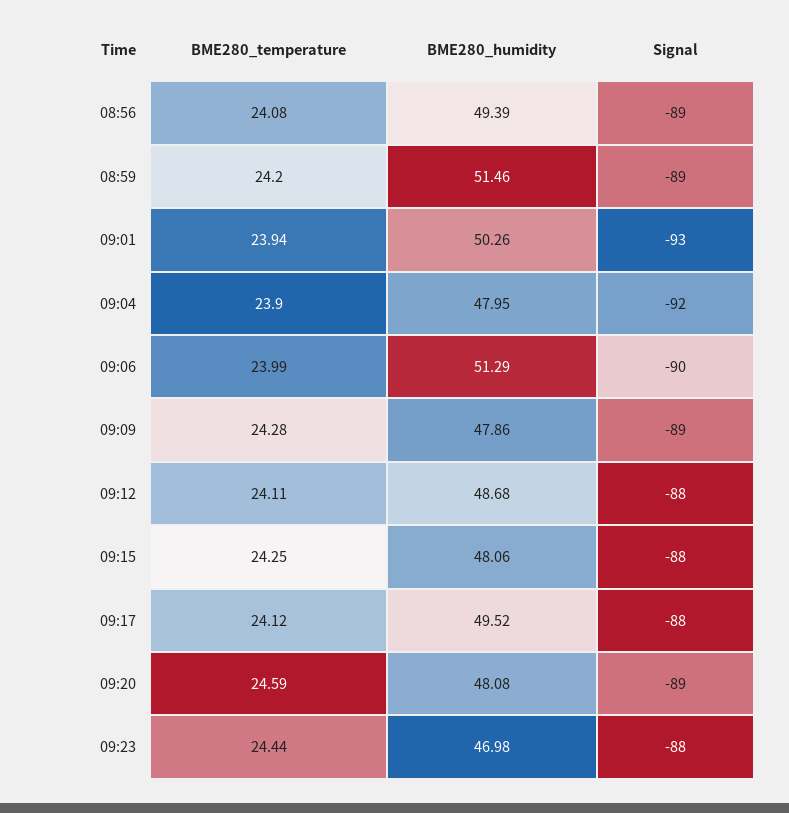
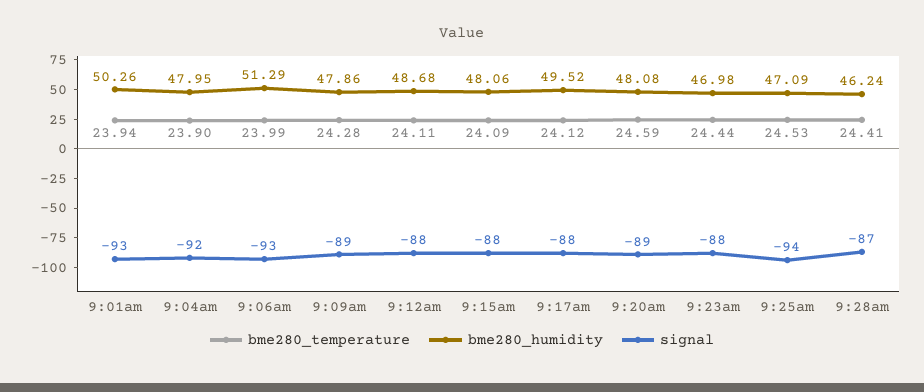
BME280_temperature, 08:56: 24.08 -> none
BME280_humidity, 08:56: 49.39 -> none
Signal, 08:56: -89 -> none
BME280_temperature, 08:59: 24.2 -> none
BME280_humidity, 08:59: 51.46 -> none
Signal, 08:59: -89 -> none
Signal, 09:06: -90 -> -93
BME280_temperature, 09:15: 24.25 -> 24.09
BME280_temperature, 9:25am: none -> 24.53
BME280_humidity, 9:25am: none -> 47.09
Signal, 9:25am: none -> -94
BME280_temperature, 9:28am: none -> 24.41
BME280_humidity, 9:28am: none -> 46.24
Signal, 9:28am: none -> -87

